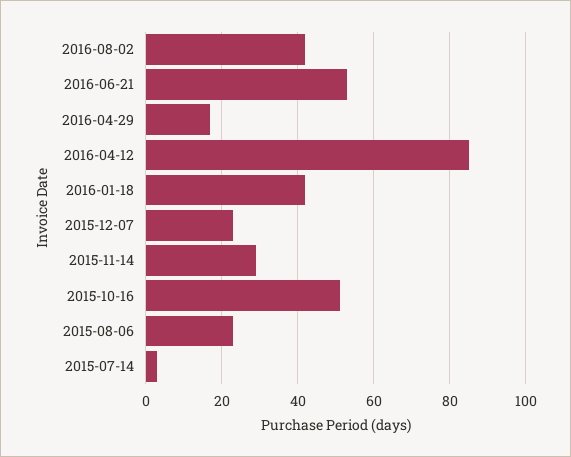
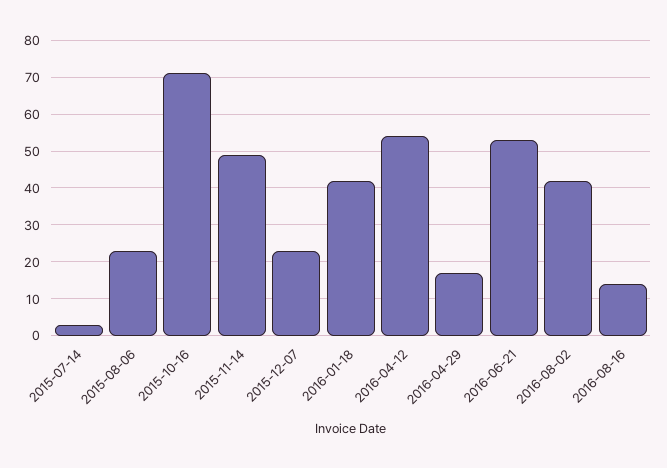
2016-04-12: 85 -> 55
2015-11-14: 30 -> 50
2015-10-16: 50 -> 70
2016-08-16: none -> 15

